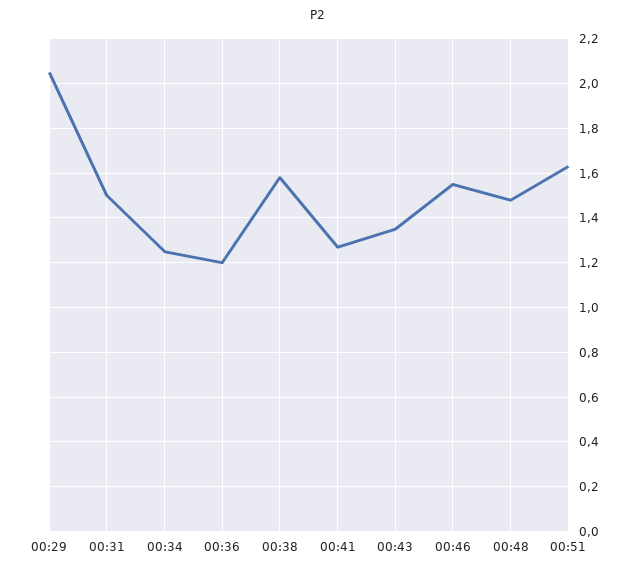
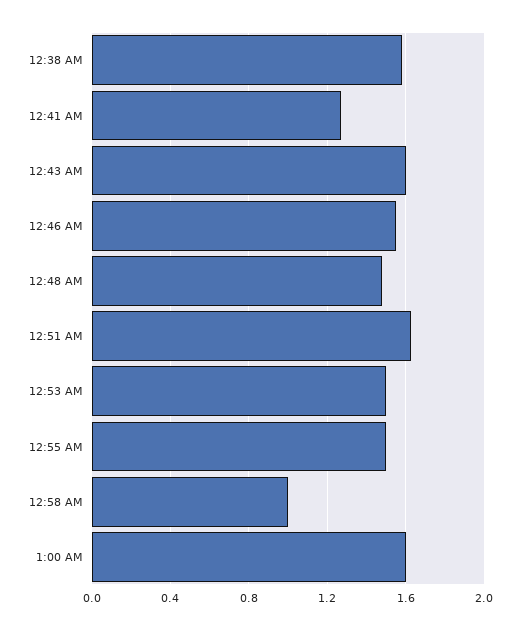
00:29: 2.05 -> none
00:31: 1.5 -> none
00:34: 1.25 -> none
00:36: 1.2 -> none
00:43: 1.35 -> 1.6
12:53 AM: none -> 1.5
12:55 AM: none -> 1.5
12:58 AM: none -> 1
1:00 AM: none -> 1.6

